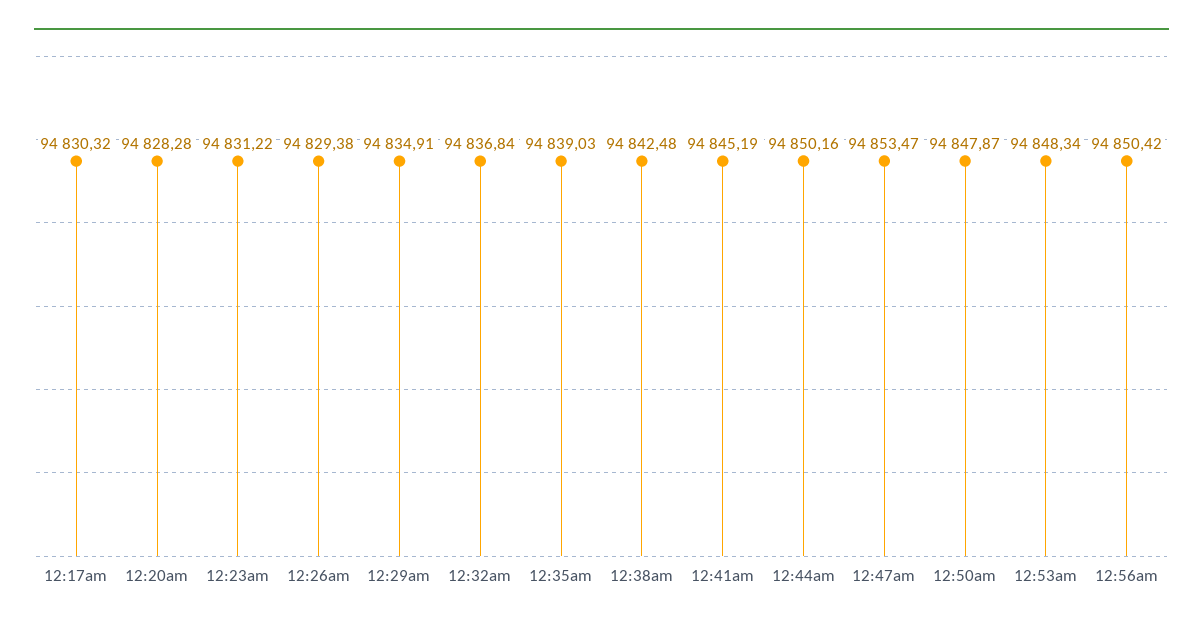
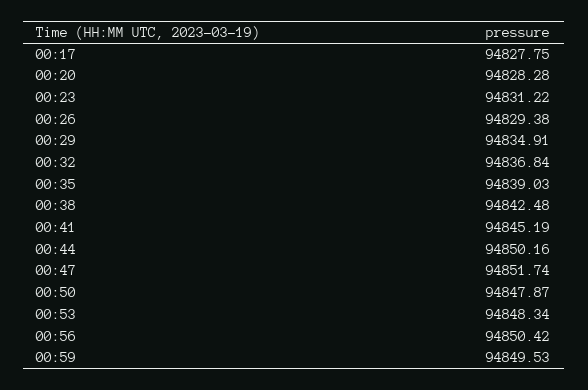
12:17am: 94830.32 -> 94827.75
12:47am: 94853.47 -> 94851.74
00:59: none -> 94849.53

